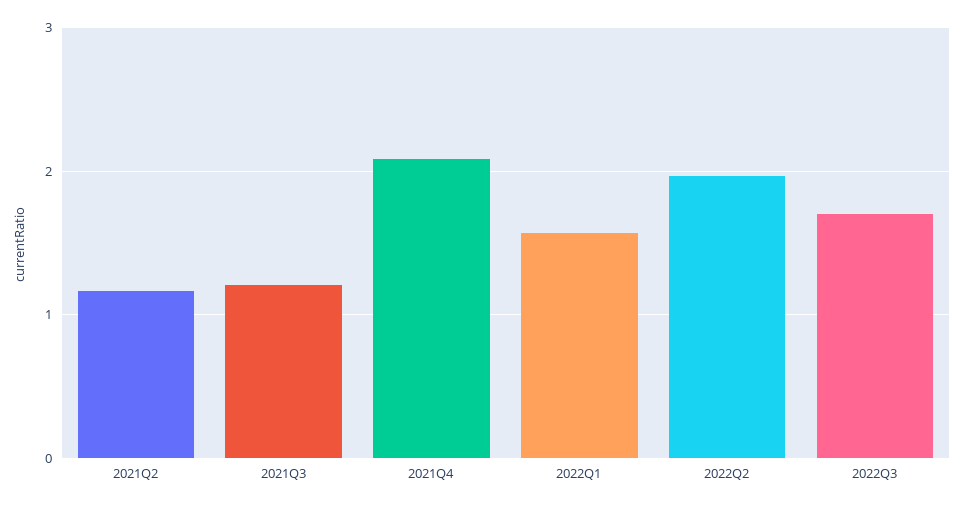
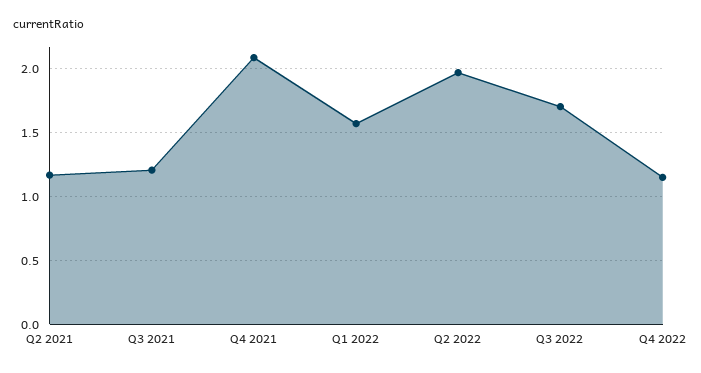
Q4 2022: none -> 1.15

